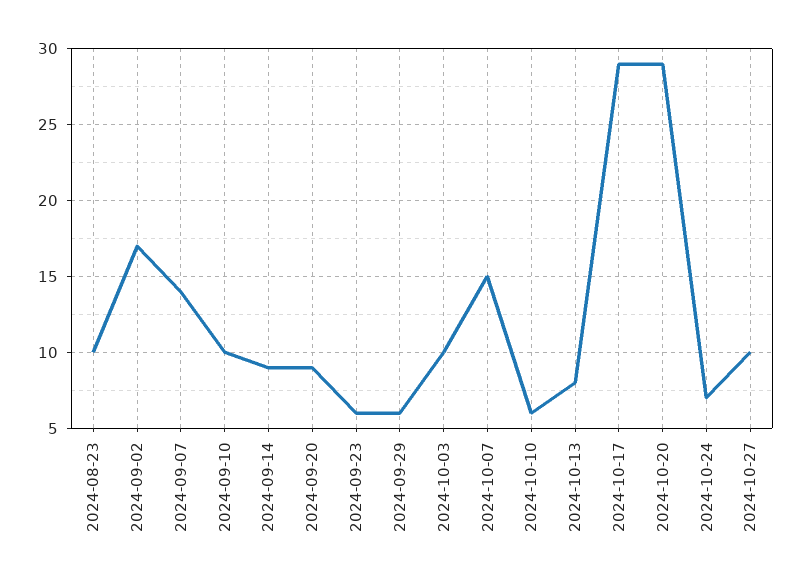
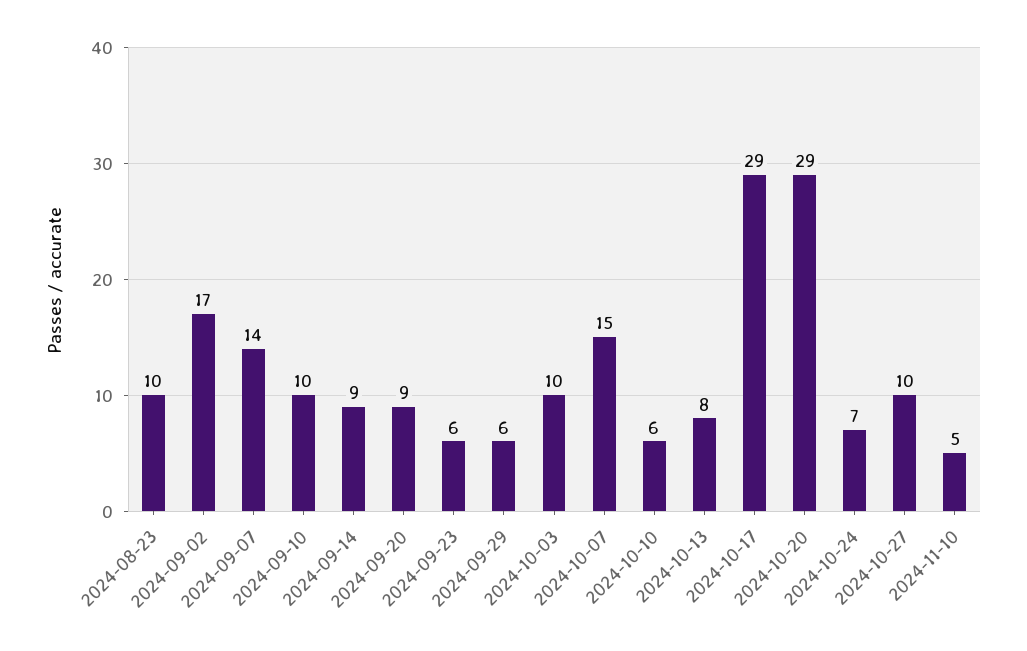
2024-11-10: none -> 5

